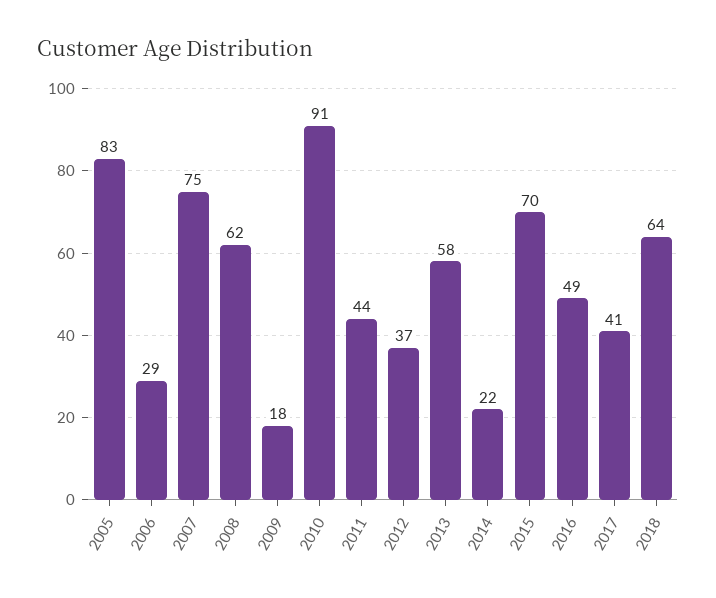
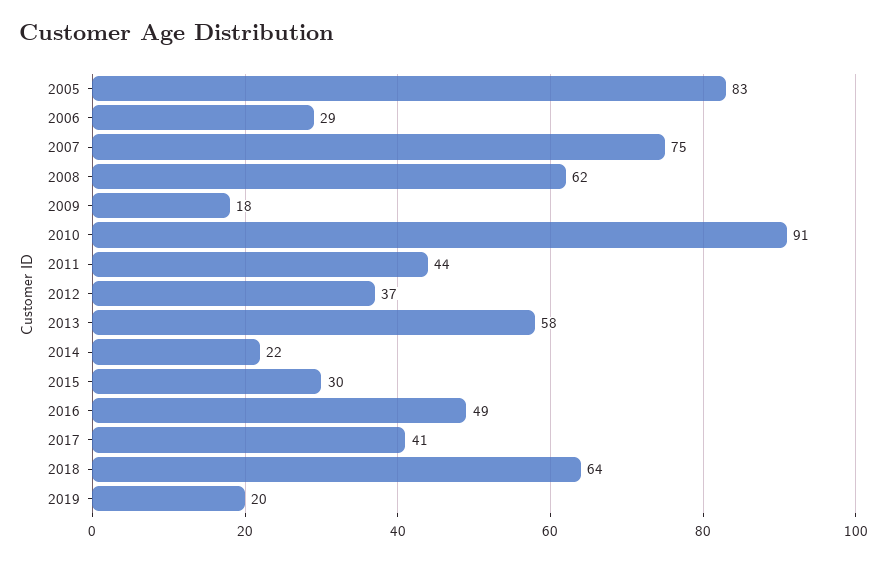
2015: 70 -> 30
2019: none -> 20

